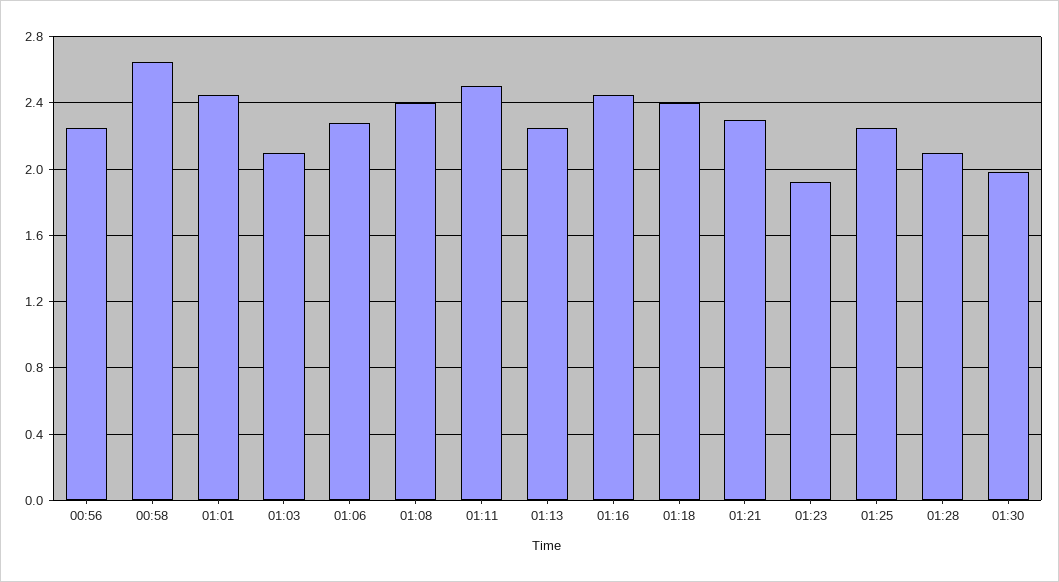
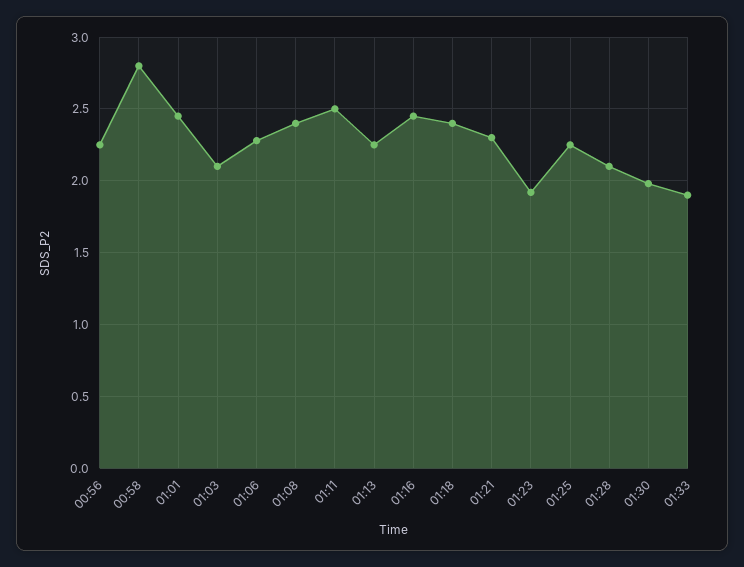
00:58: 2.65 -> 2.8
01:33: none -> 1.9

